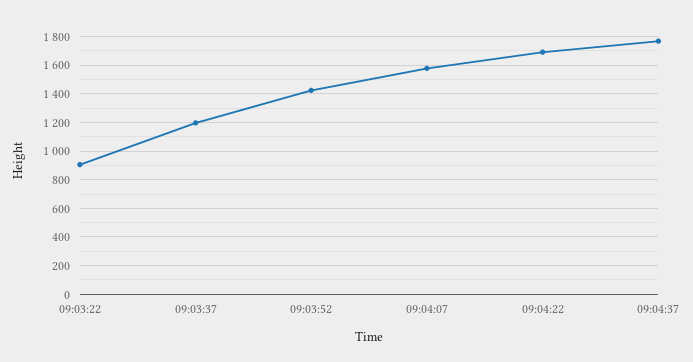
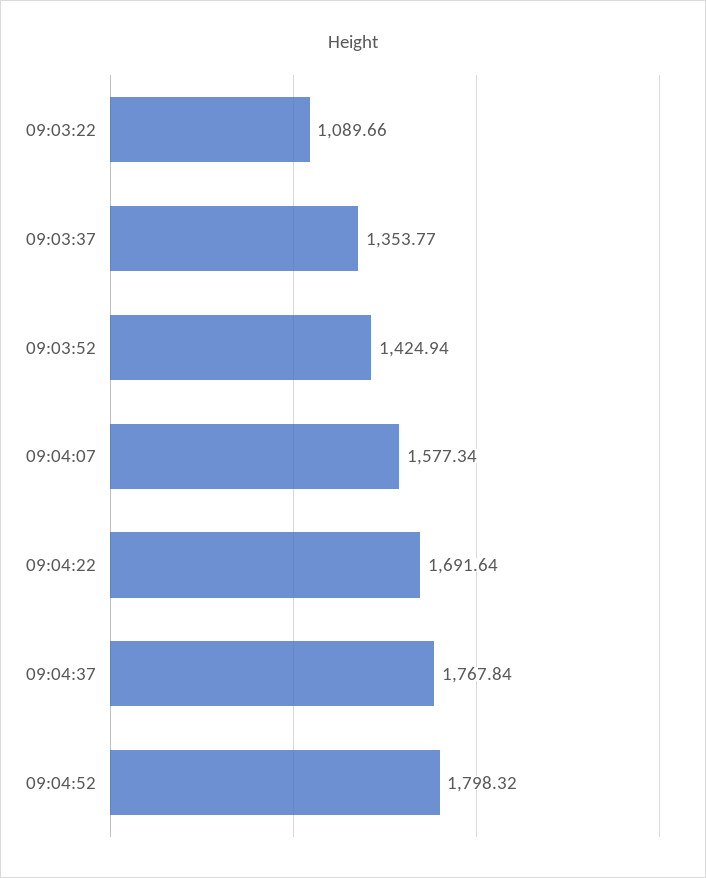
09:03:22: 900 -> 1089.66
09:03:37: 1200 -> 1353.77
09:04:52: none -> 1798.32

